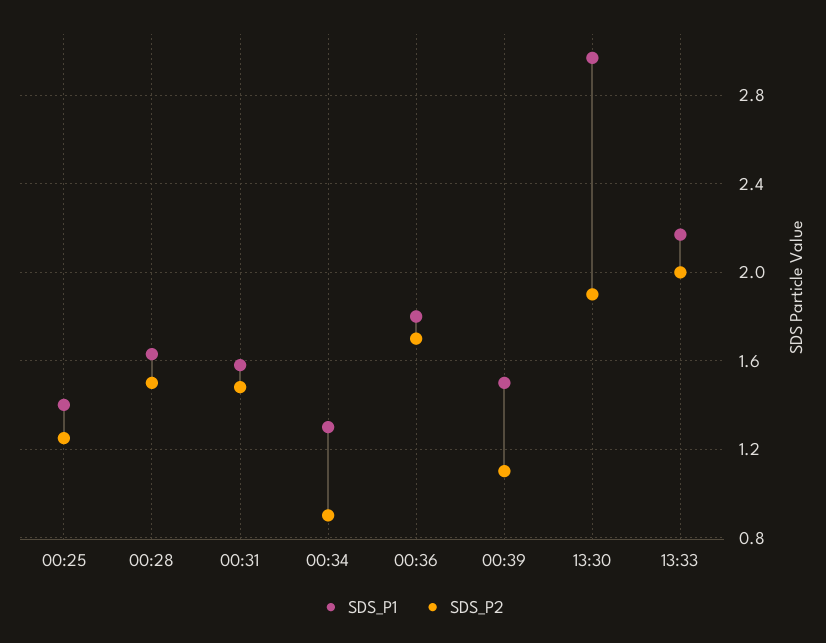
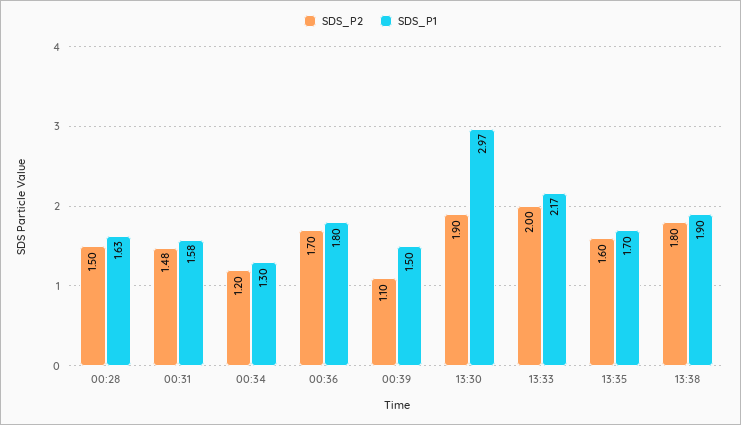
SDS_P1, 00:25: 1.4 -> none
SDS_P2, 00:25: 1.25 -> none
SDS_P2, 00:34: 0.9 -> 1.2
SDS_P2, 13:35: none -> 1.6
SDS_P1, 13:35: none -> 1.7
SDS_P2, 13:38: none -> 1.8
SDS_P1, 13:38: none -> 1.9

